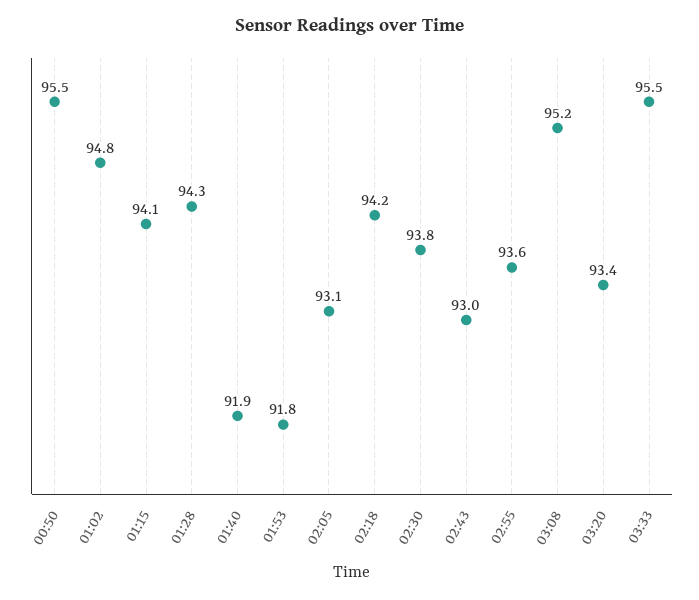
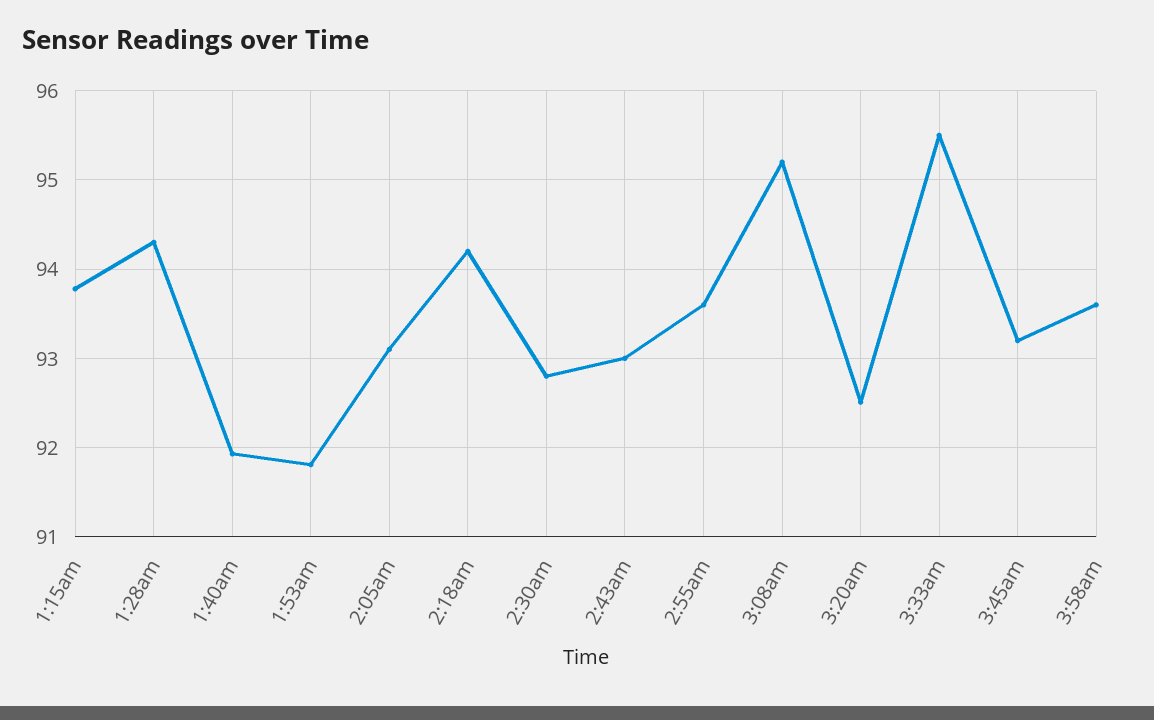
00:50: 95.5 -> none
01:02: 94.8 -> none
01:15: 94.1 -> 93.8
02:30: 93.8 -> 92.8
03:20: 93.4 -> 92.5
3:45am: none -> 93.2
3:58am: none -> 93.6

